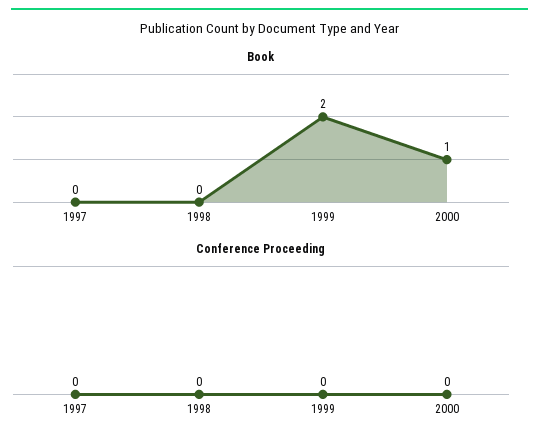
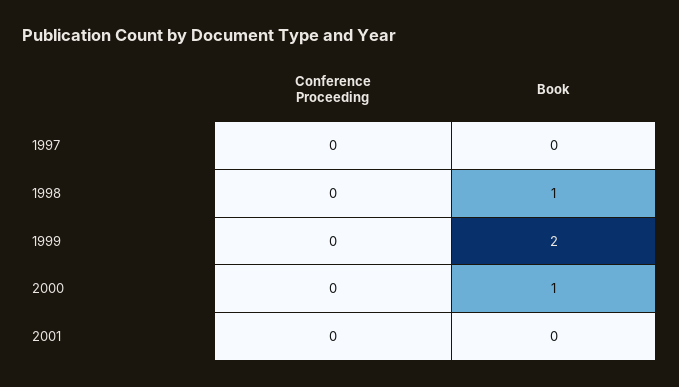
Book, 1998: 0 -> 1
Conference Proceeding, 2001: none -> 0
Book, 2001: none -> 0

